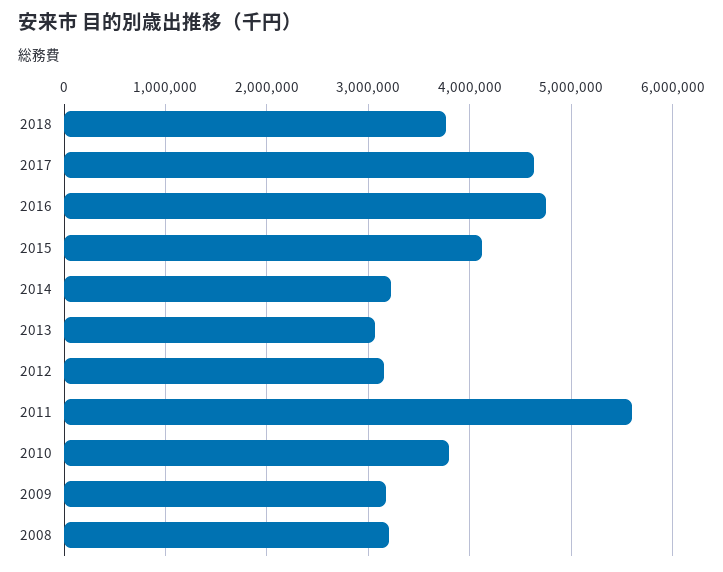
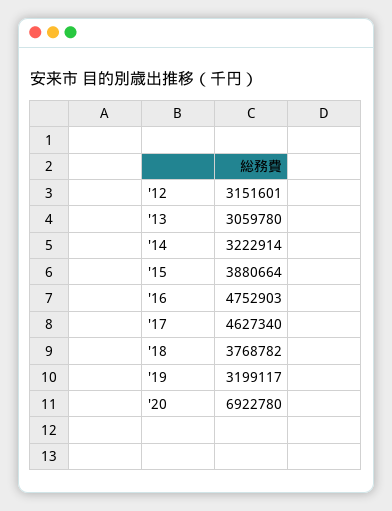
2015: 4100000 -> 3880664
2011: 5600000 -> none
2010: 3800000 -> none
2009: 3200000 -> none
2008: 3200000 -> none
'19: none -> 3199117
'20: none -> 6922780

